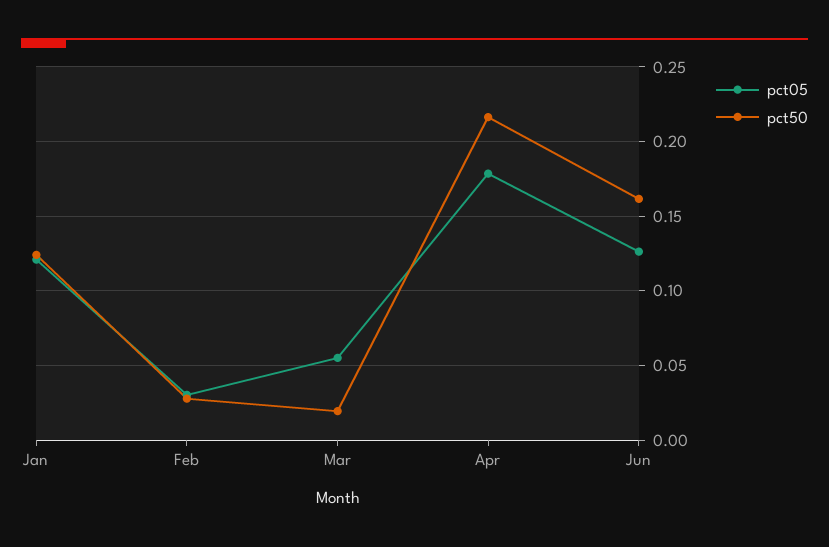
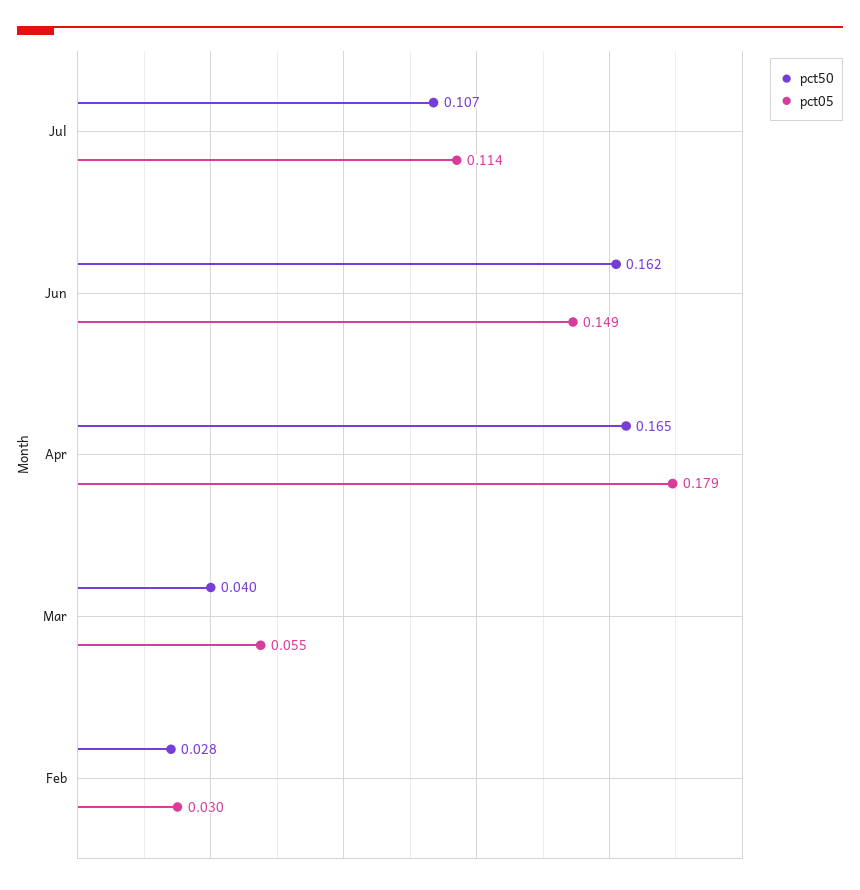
pct05, Jan: 0.12 -> none
pct50, Jan: 0.125 -> none
pct50, Mar: 0.02 -> 0.04
pct50, Apr: 0.215 -> 0.165
pct05, Jun: 0.125 -> 0.149
pct50, Jul: none -> 0.107
pct05, Jul: none -> 0.114

